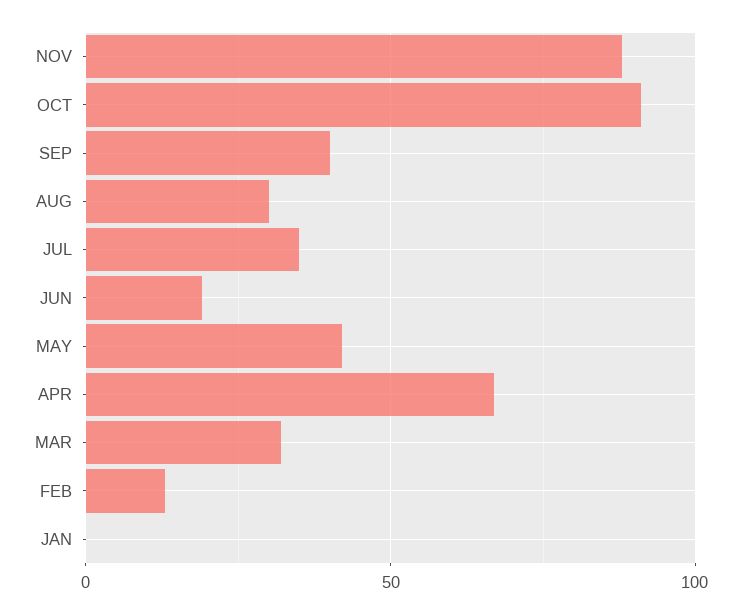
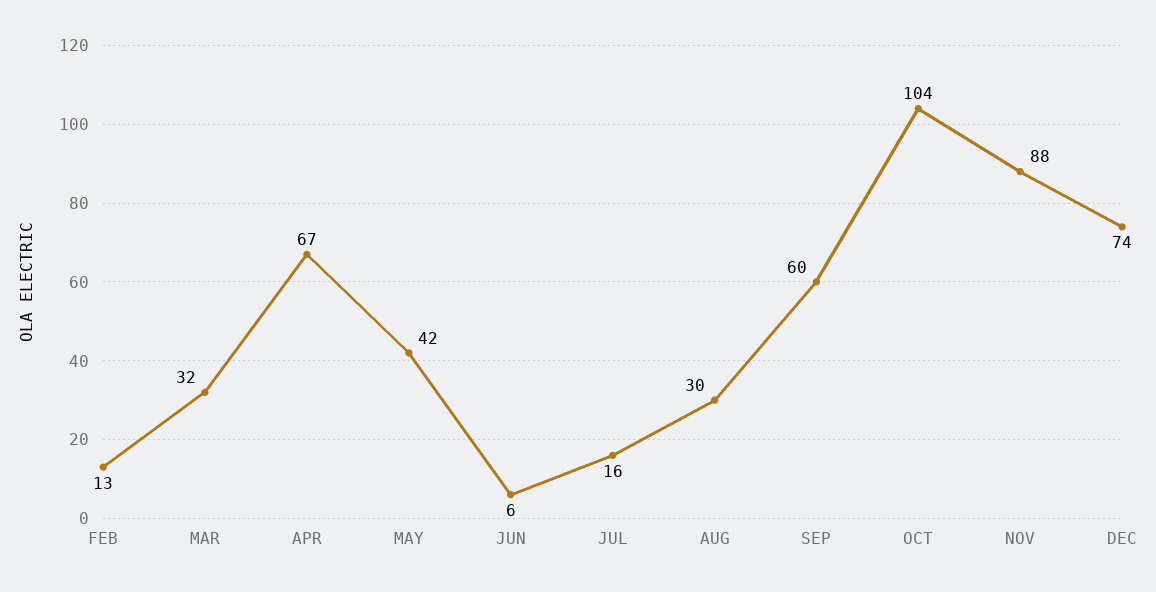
OCT: 90 -> 104
SEP: 40 -> 60
JUL: 35 -> 16
JUN: 20 -> 6
JAN: 0 -> none
DEC: none -> 74

